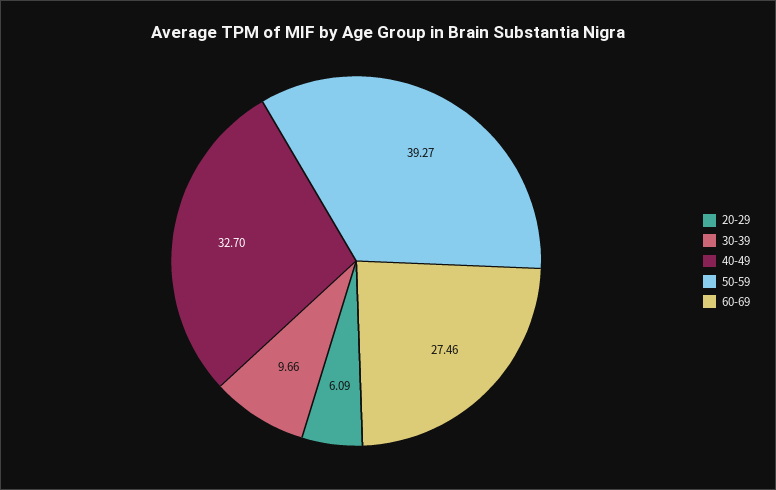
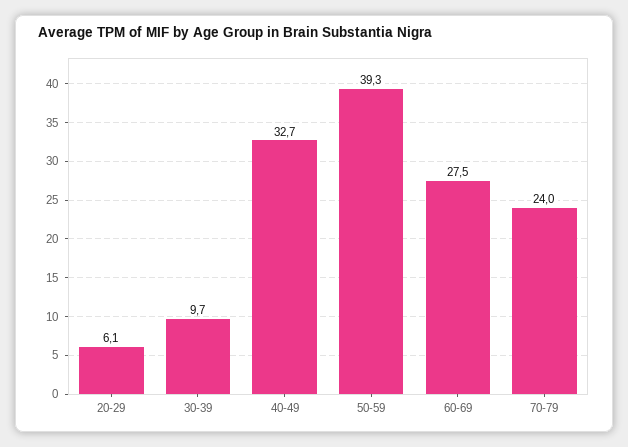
70-79: none -> 24

